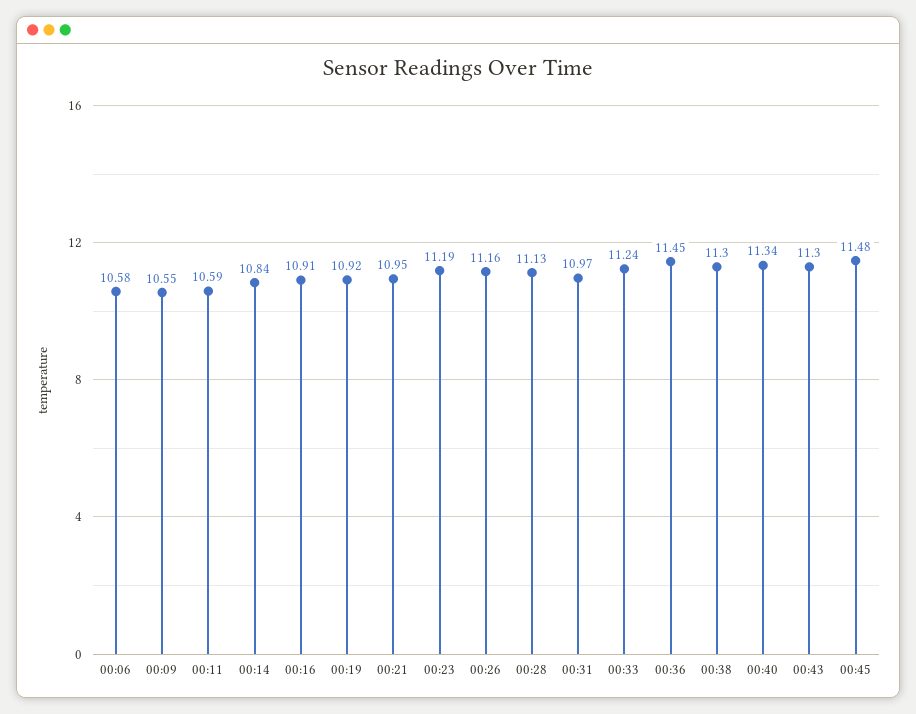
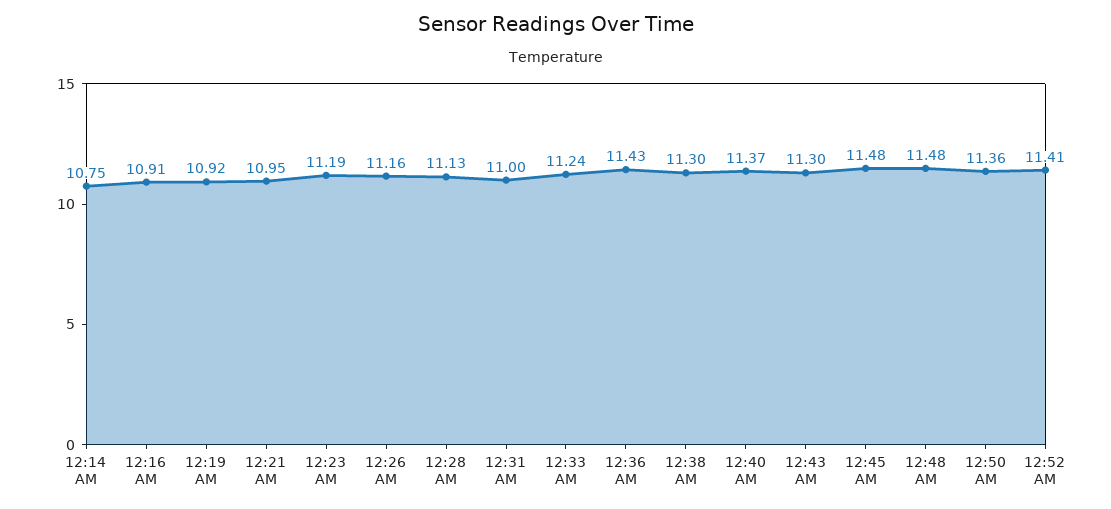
00:06: 10.58 -> none
00:09: 10.55 -> none
00:11: 10.59 -> none
00:14: 10.84 -> 10.75
00:31: 10.97 -> 11
00:36: 11.45 -> 11.43
00:40: 11.34 -> 11.37
12:48 AM: none -> 11.48
12:50 AM: none -> 11.36
12:52 AM: none -> 11.41

